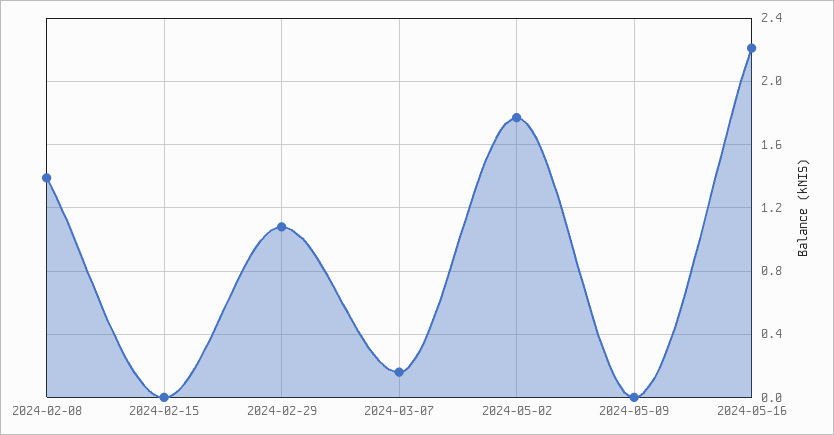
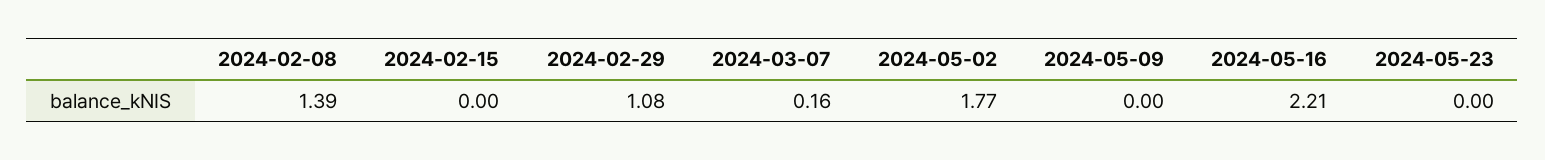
2024-05-23: none -> 0

